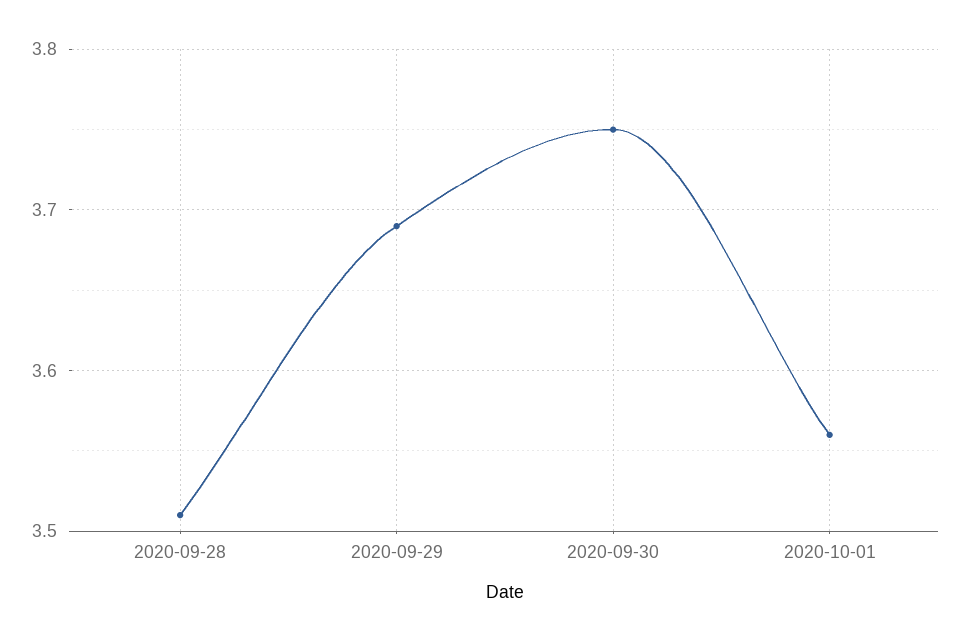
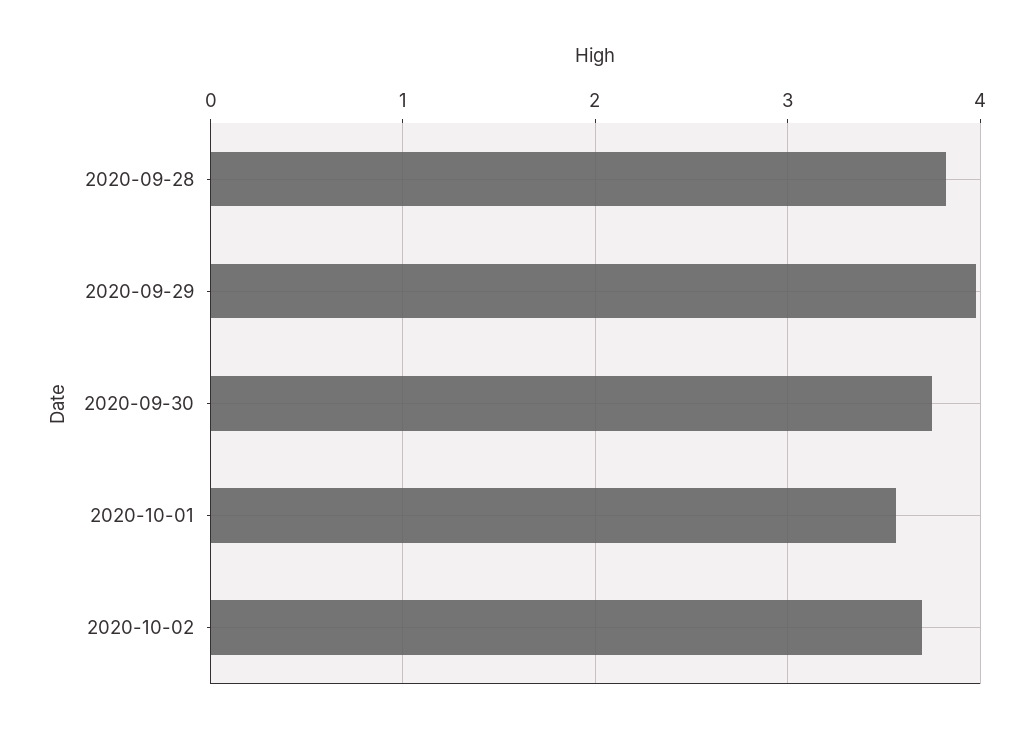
2020-09-28: 3.51 -> 3.8
2020-09-29: 3.69 -> 4
2020-10-02: none -> 3.7

